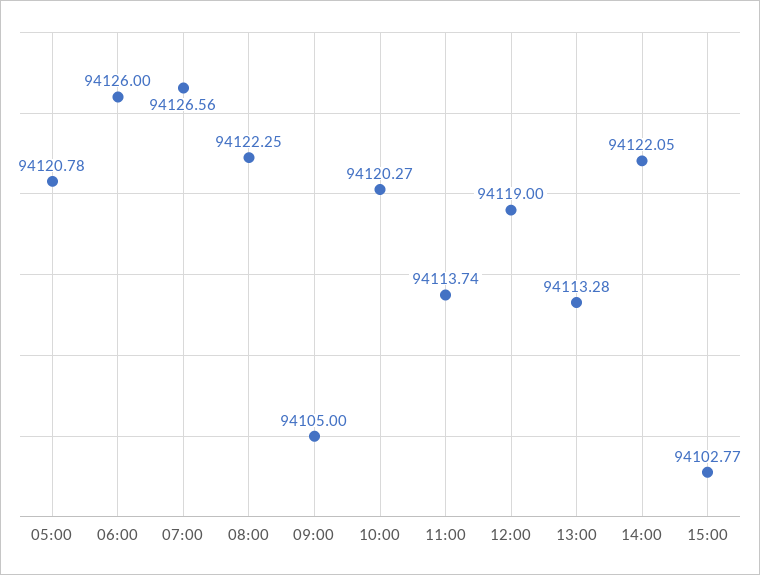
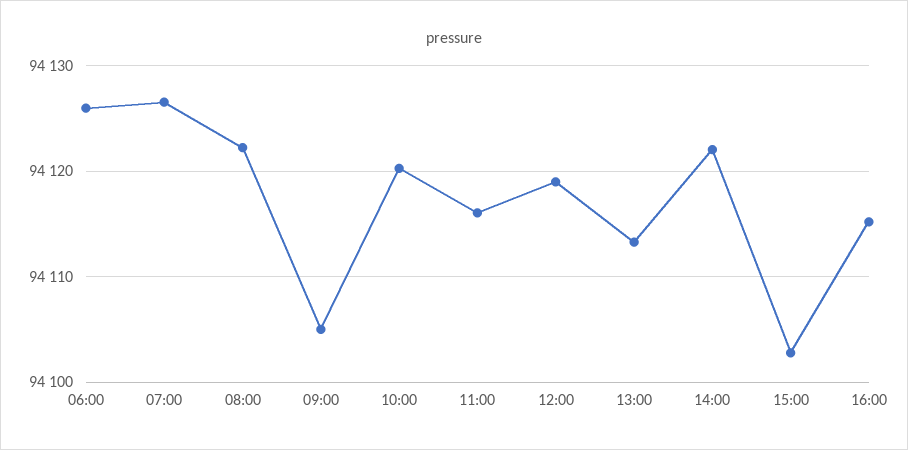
05:00: 94120.78 -> none
11:00: 94113.74 -> 94116
16:00: none -> 94115

